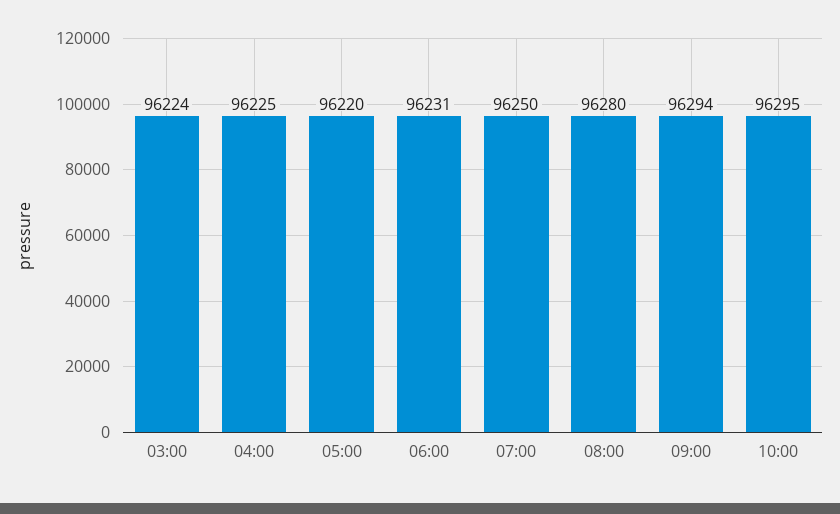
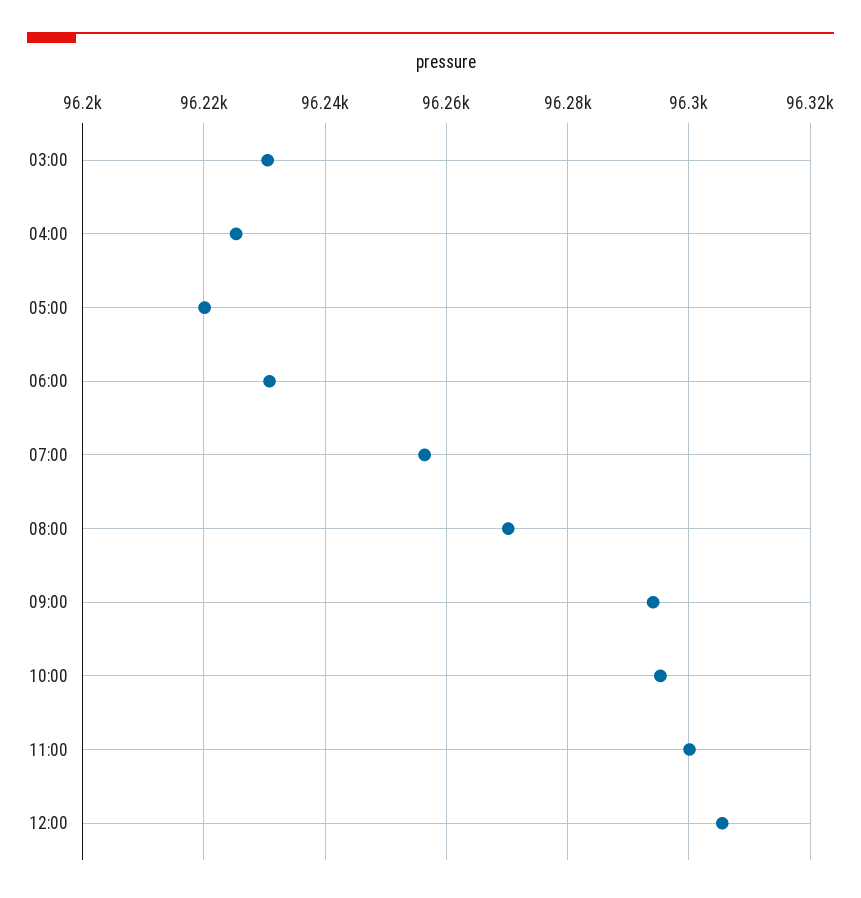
03:00: 96224 -> 96230
07:00: 96250 -> 96256
08:00: 96280 -> 96270
11:00: none -> 96300
12:00: none -> 96306

